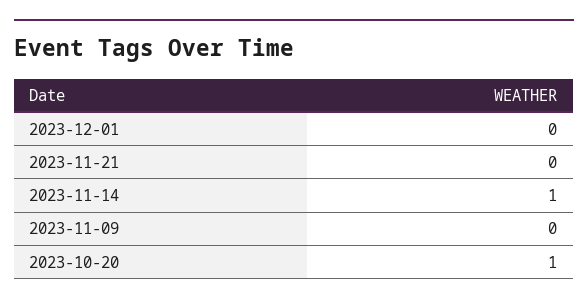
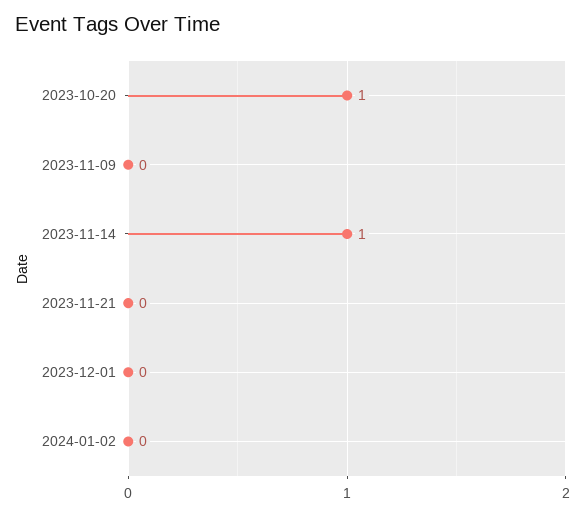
2024-01-02: none -> 0

